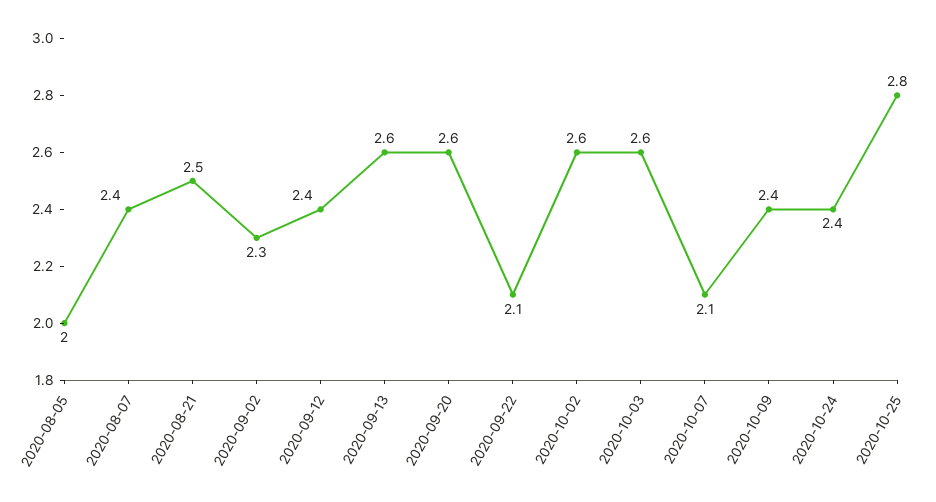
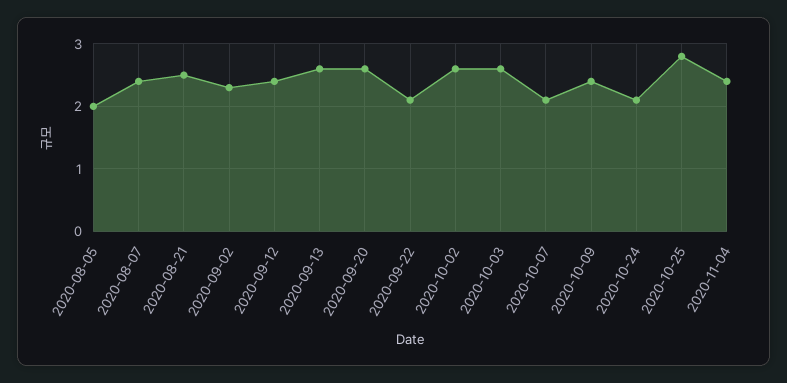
2020-10-24: 2.4 -> 2.1
2020-11-04: none -> 2.4

